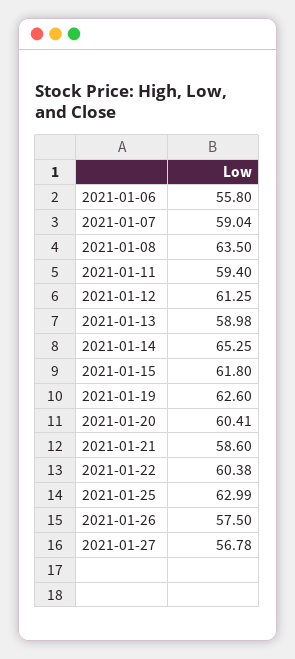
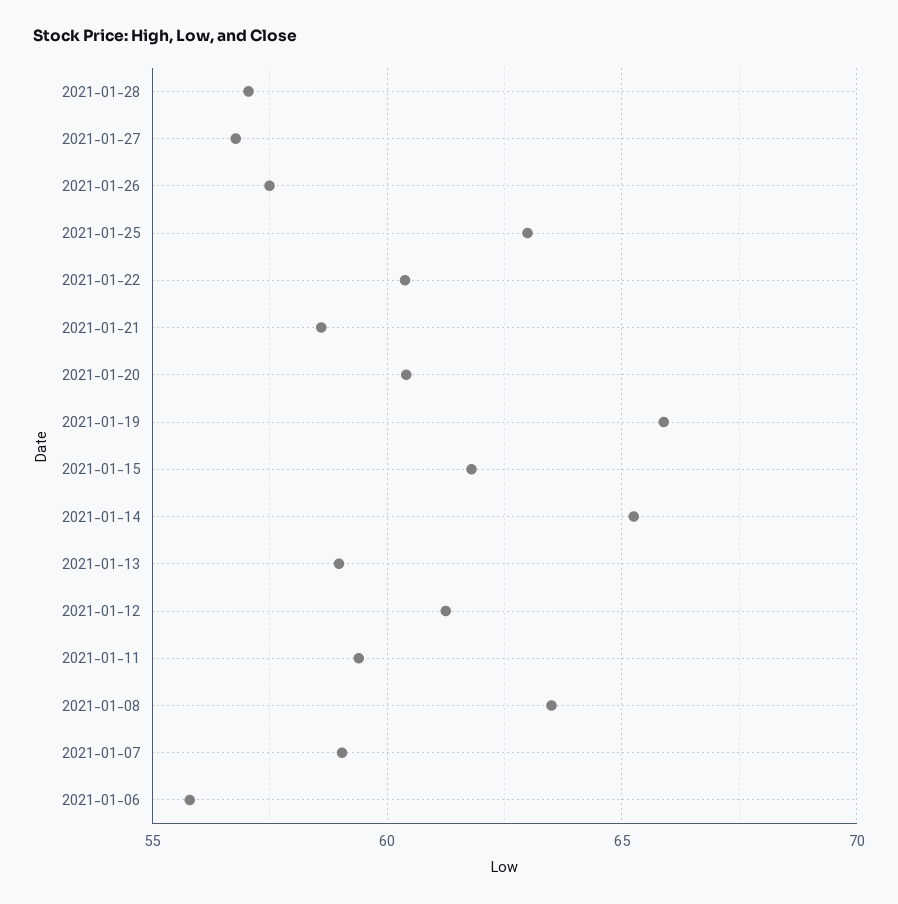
2021-01-19: 62.6 -> 66
2021-01-28: none -> 57

